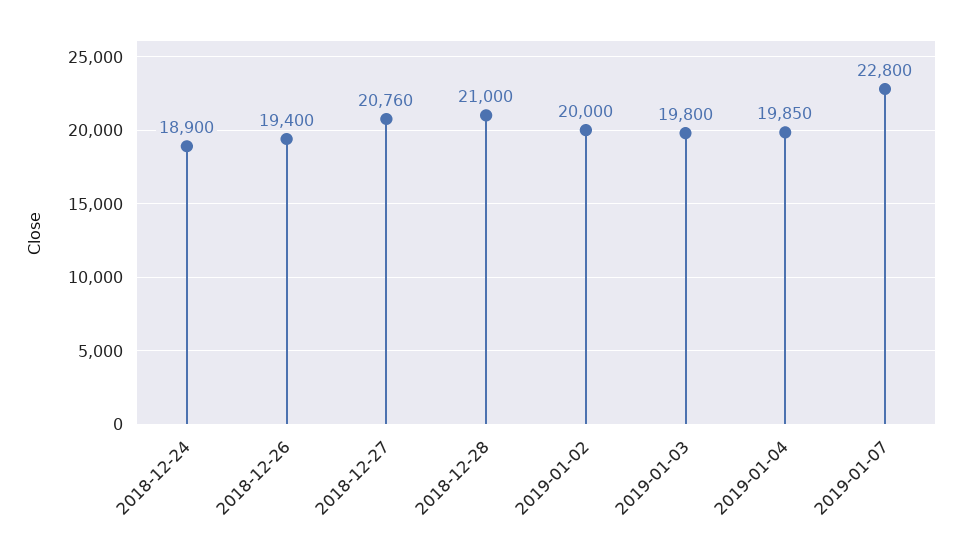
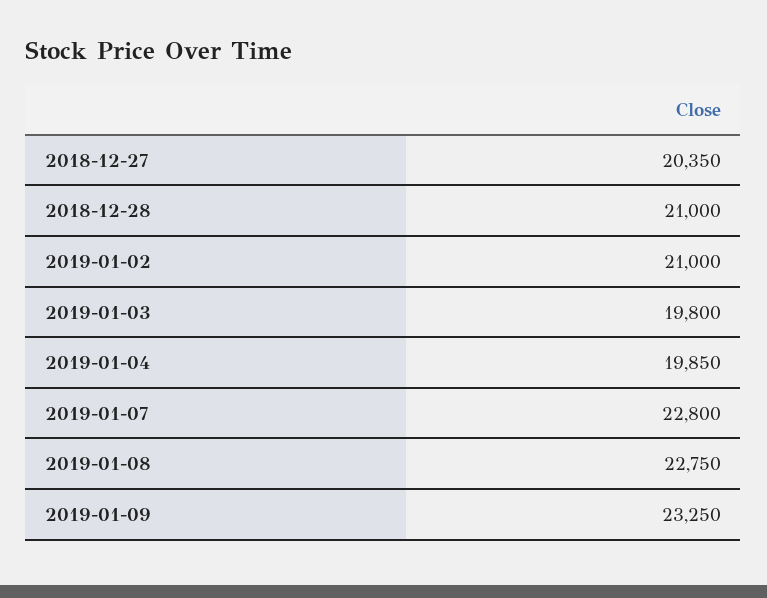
2018-12-24: 18900 -> none
2018-12-26: 19400 -> none
2018-12-27: 20760 -> 20350
2019-01-02: 20000 -> 21000
2019-01-08: none -> 22750
2019-01-09: none -> 23250

